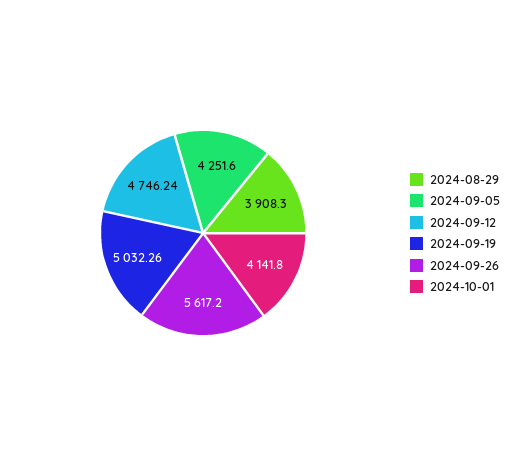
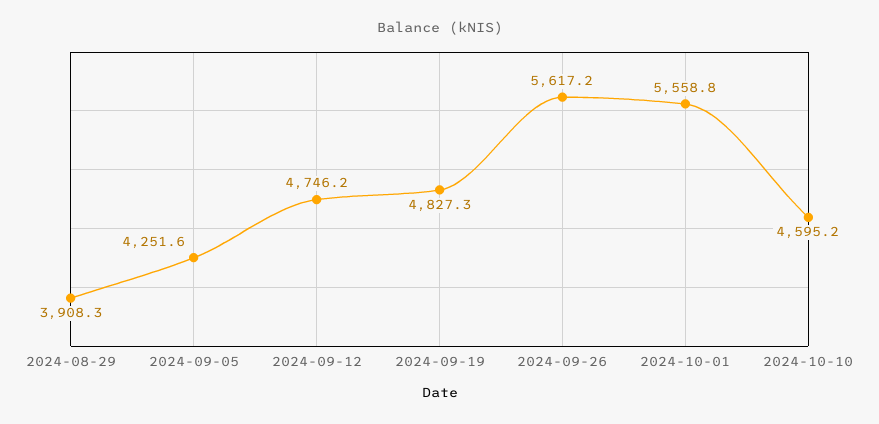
2024-09-19: 5032.26 -> 4827.3
2024-10-01: 4141.8 -> 5558.8
2024-10-10: none -> 4595.2

